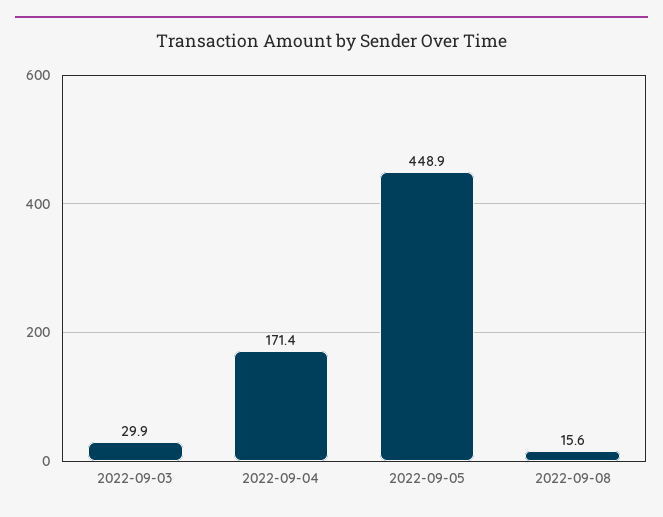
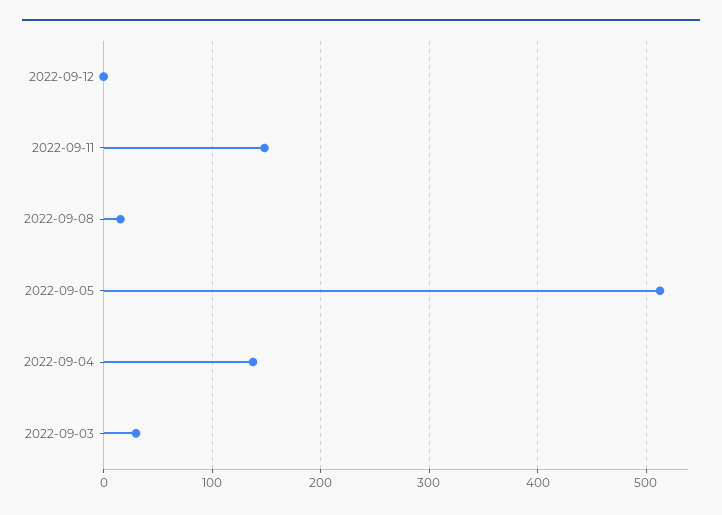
2022-09-04: 171.4 -> 140
2022-09-05: 448.9 -> 510
2022-09-12: none -> 0
2022-09-11: none -> 150

